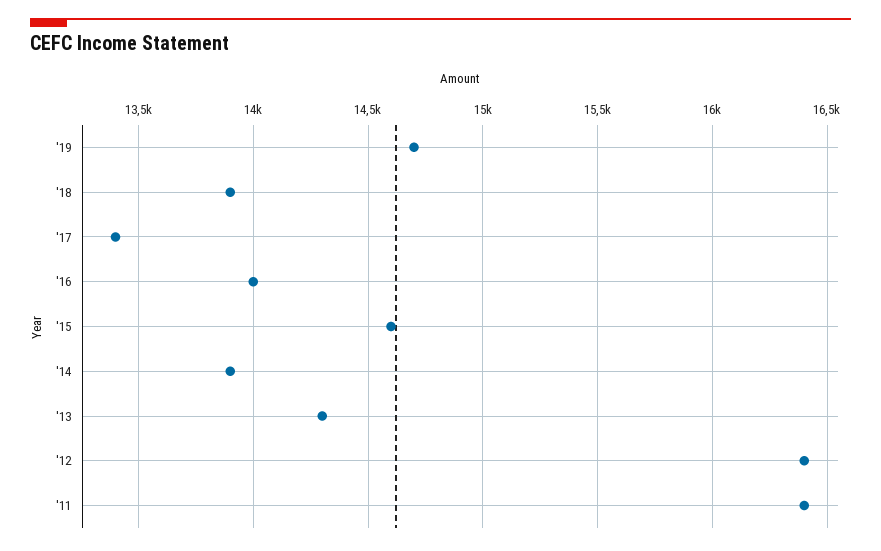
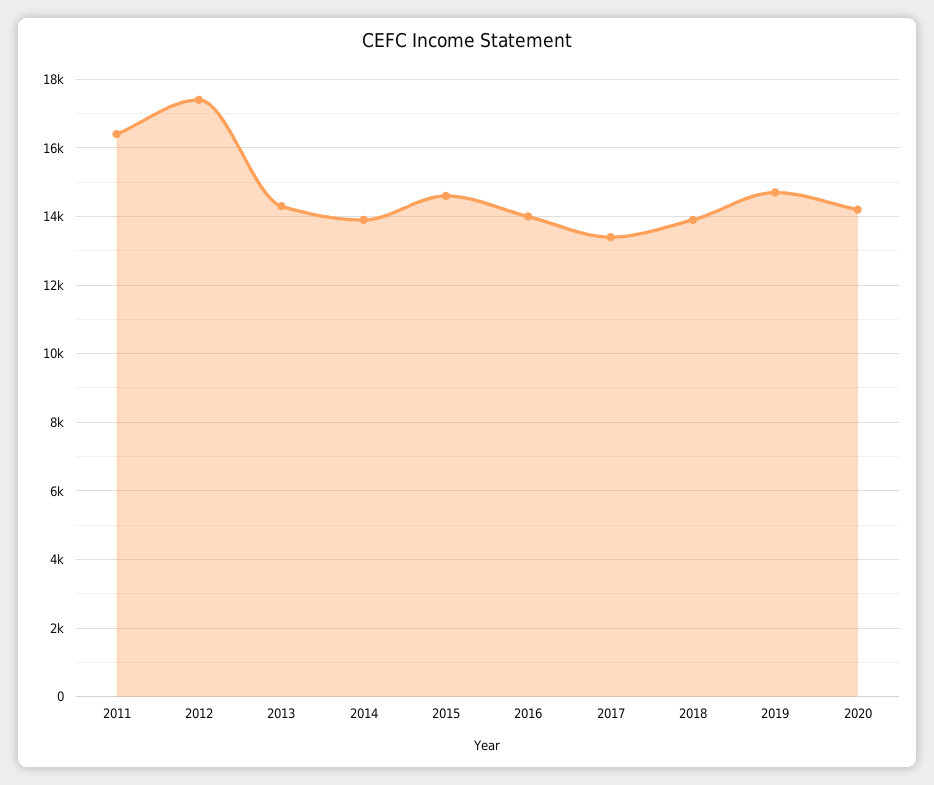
'12: 16400 -> 17400
2020: none -> 14200

